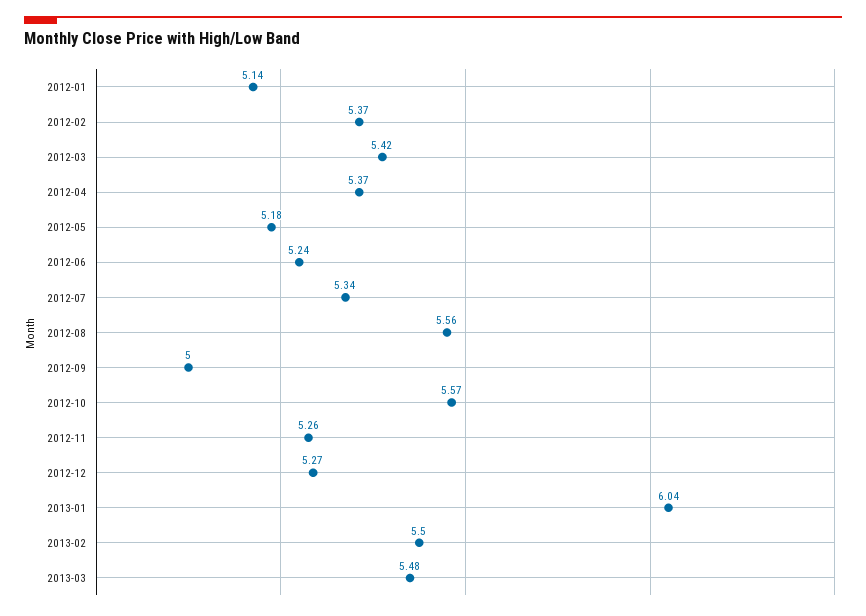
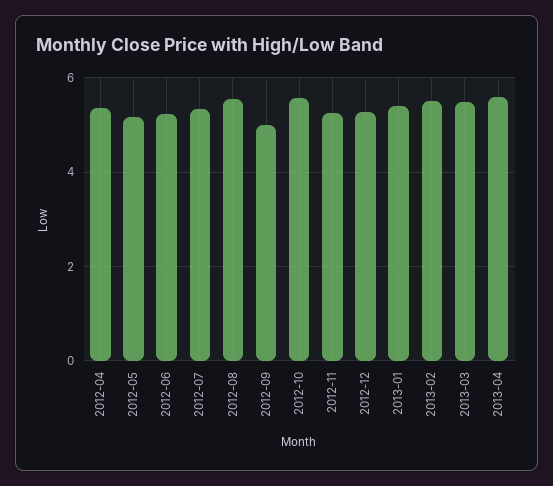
2012-01: 5.14 -> none
2012-02: 5.37 -> none
2012-03: 5.42 -> none
2013-01: 6.04 -> 5.4
2013-04: none -> 5.6

